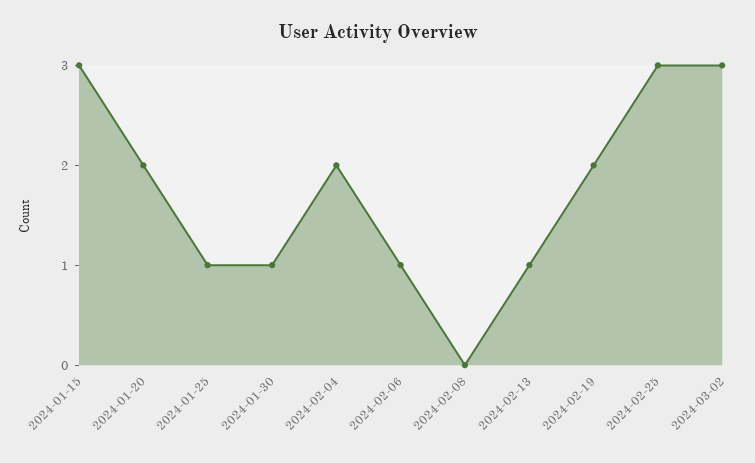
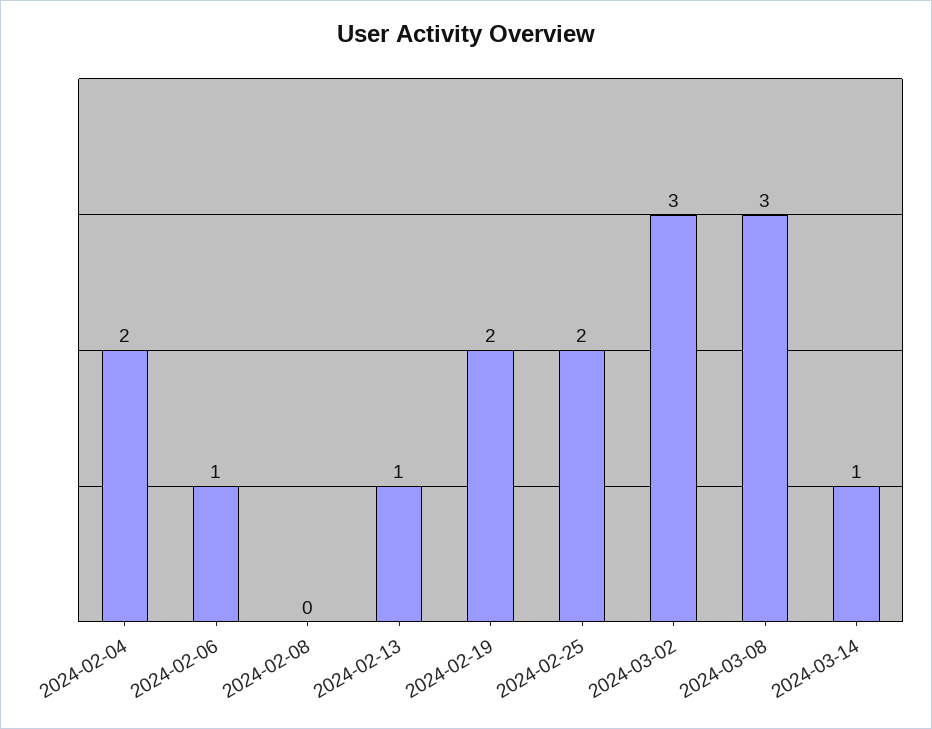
2024-01-15: 3 -> none
2024-01-20: 2 -> none
2024-01-25: 1 -> none
2024-01-30: 1 -> none
2024-02-25: 3 -> 2
2024-03-08: none -> 3
2024-03-14: none -> 1

